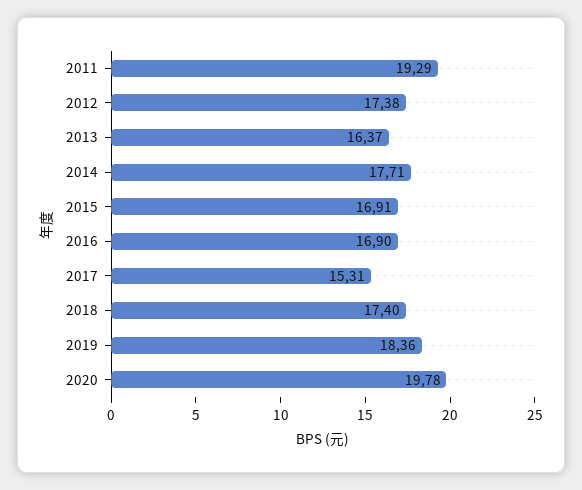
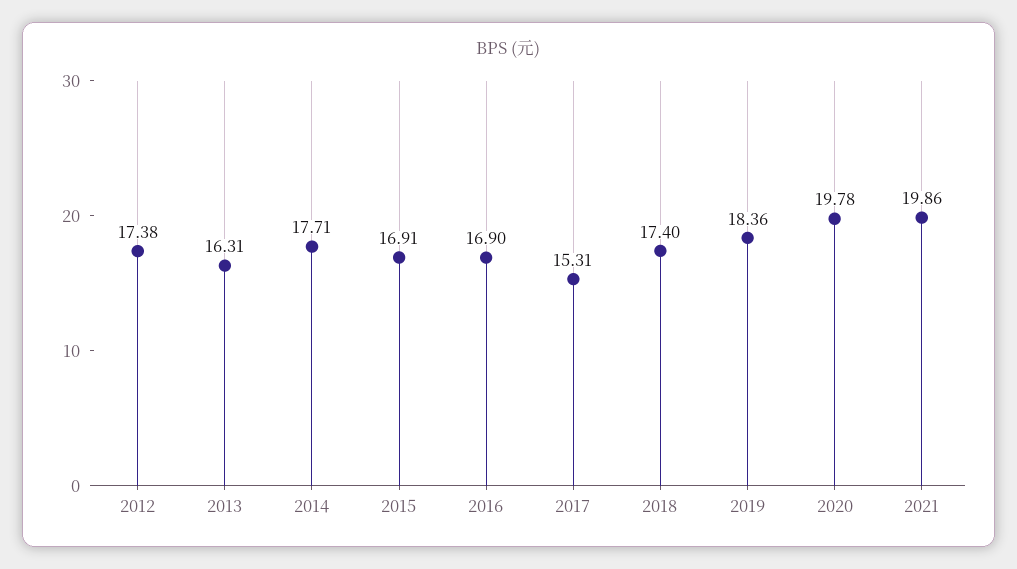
2011: 19.29 -> none
2013: 16.37 -> 16.31
2021: none -> 19.86

